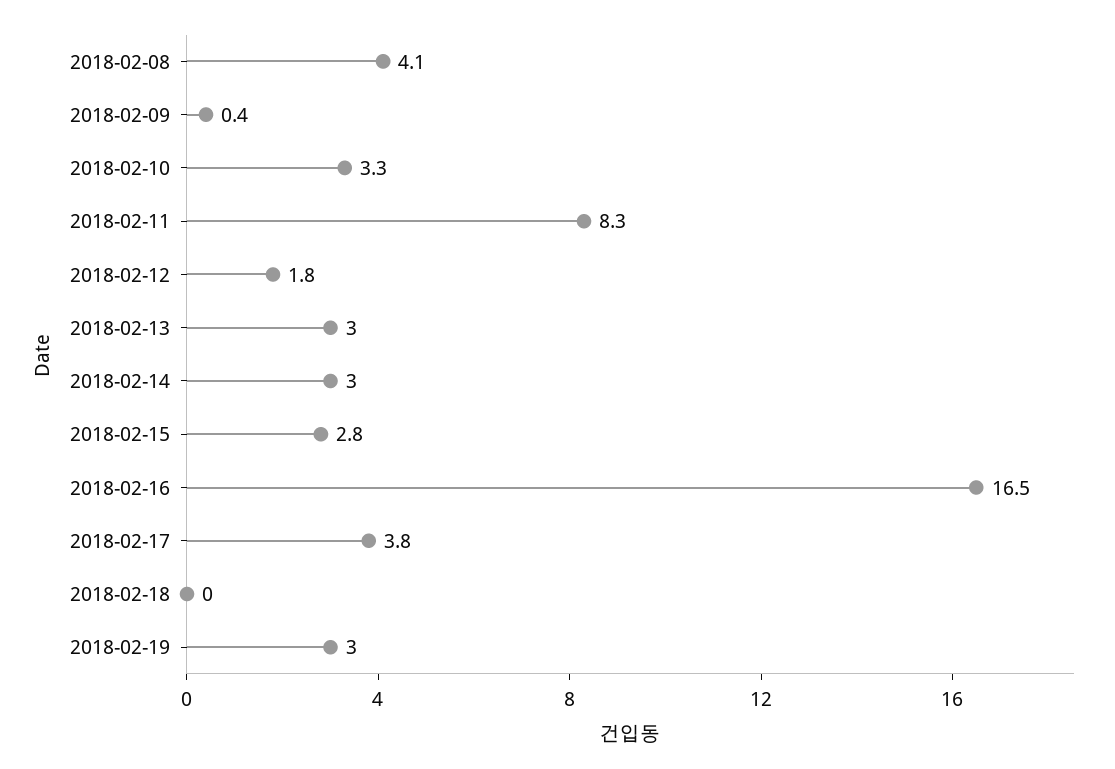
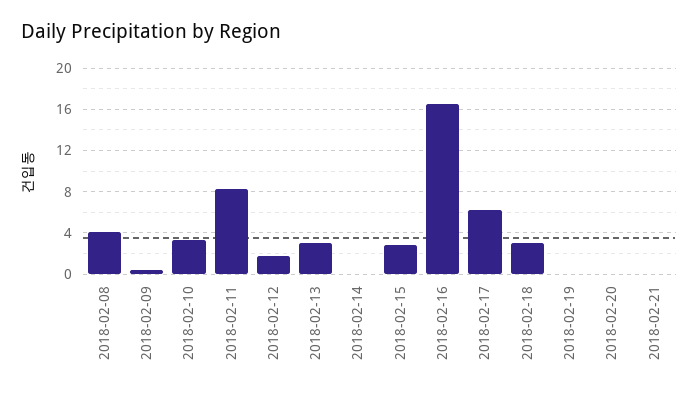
2018-02-14: 3 -> 0
2018-02-17: 3.8 -> 6
2018-02-18: 0 -> 3
2018-02-19: 3 -> 0
2018-02-20: none -> 0
2018-02-21: none -> 0

